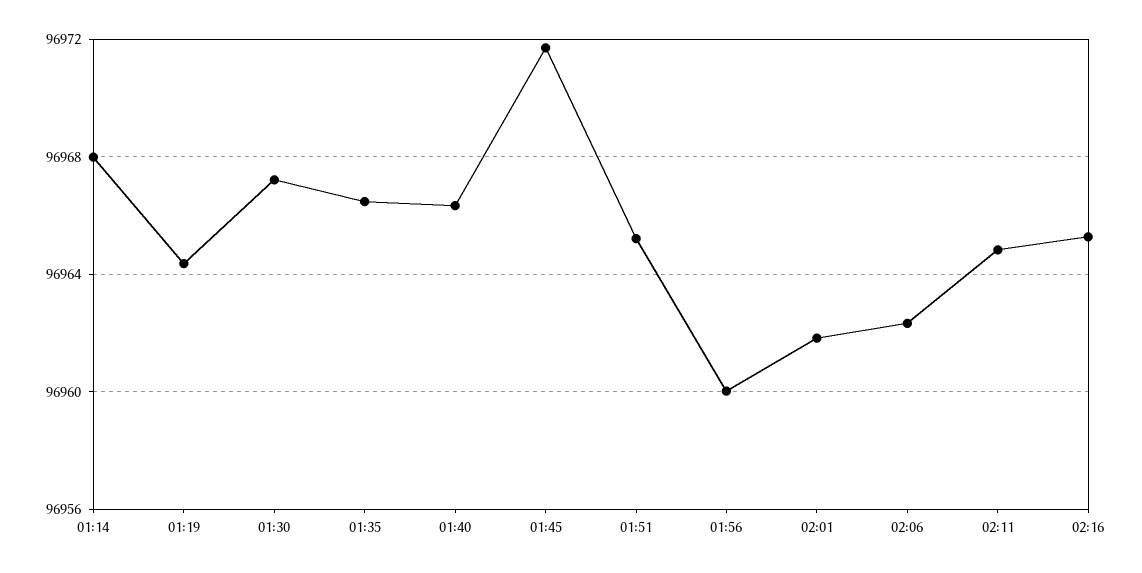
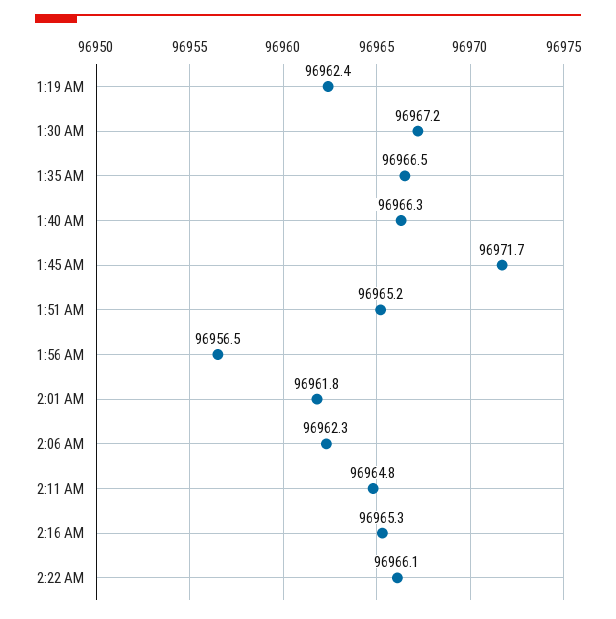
01:14: 96968 -> none
01:19: 96964.5 -> 96962.4
01:56: 96960 -> 96956.5
2:22 AM: none -> 96966.1

